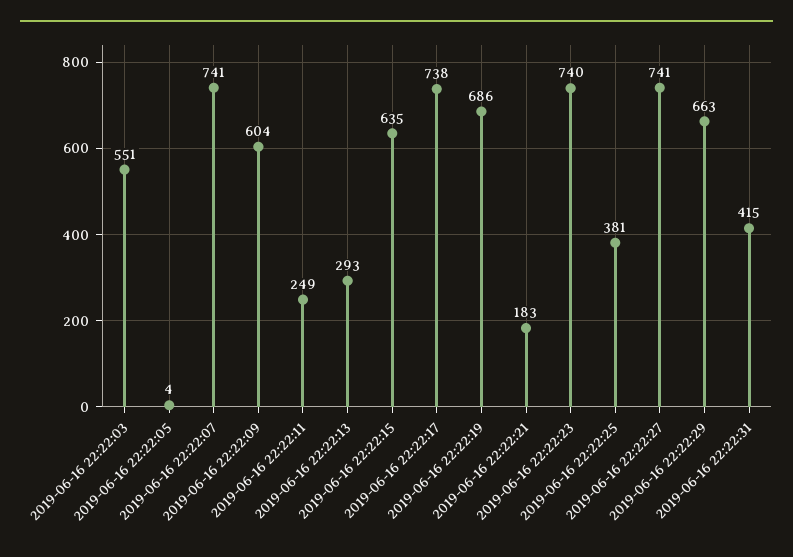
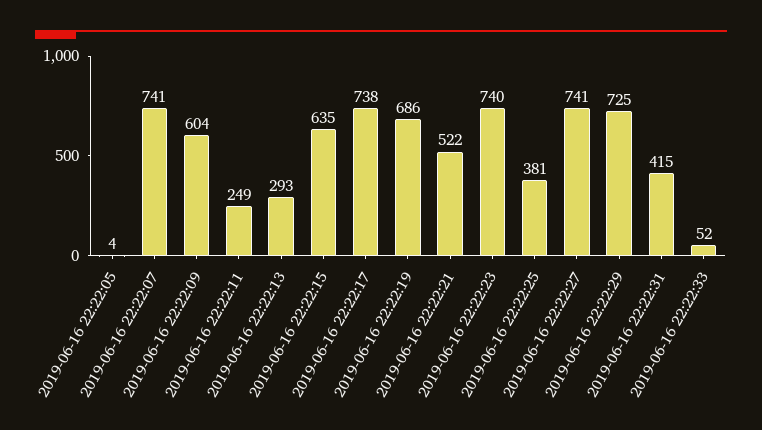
2019-06-16 22:22:03: 551 -> none
2019-06-16 22:22:21: 183 -> 522
2019-06-16 22:22:29: 663 -> 725
2019-06-16 22:22:33: none -> 52

